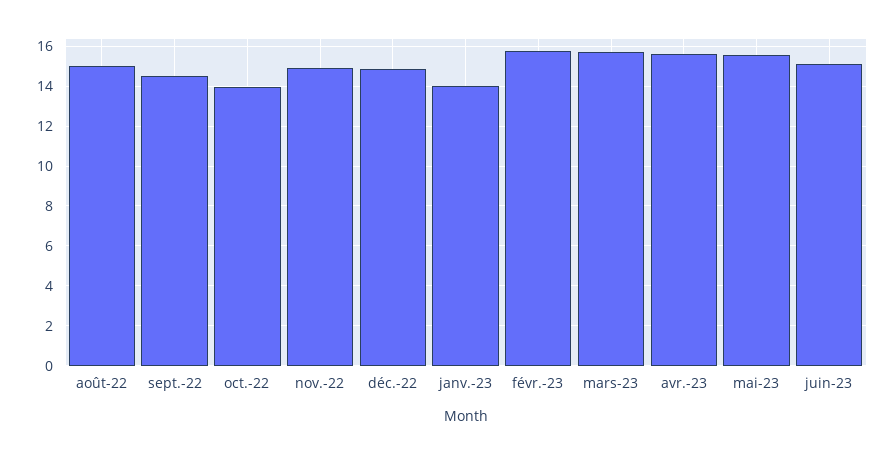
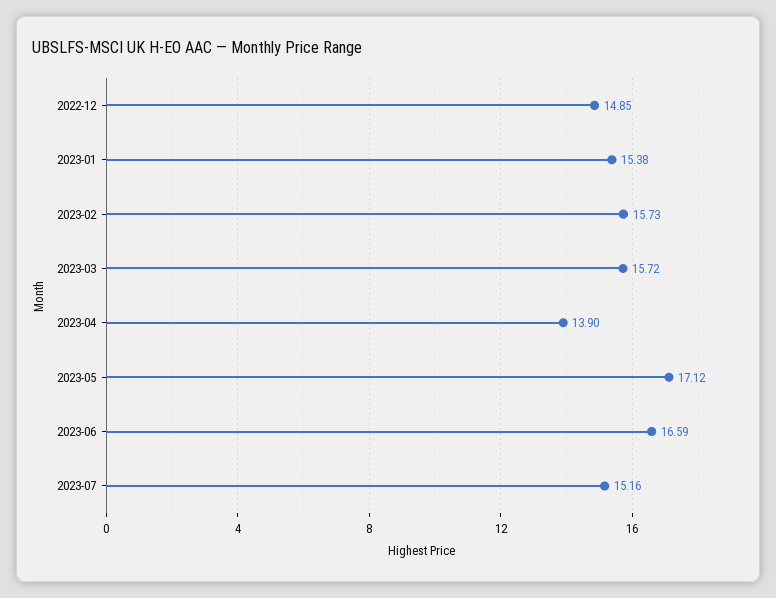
août-22: 15 -> none
sept.-22: 14.5 -> none
oct.-22: 14 -> none
nov.-22: 15 -> none
janv.-23: 14 -> 15.38
avr.-23: 15.5 -> 13.9
mai-23: 15.5 -> 17.12
juin-23: 15 -> 16.59
2023-07: none -> 15.16

